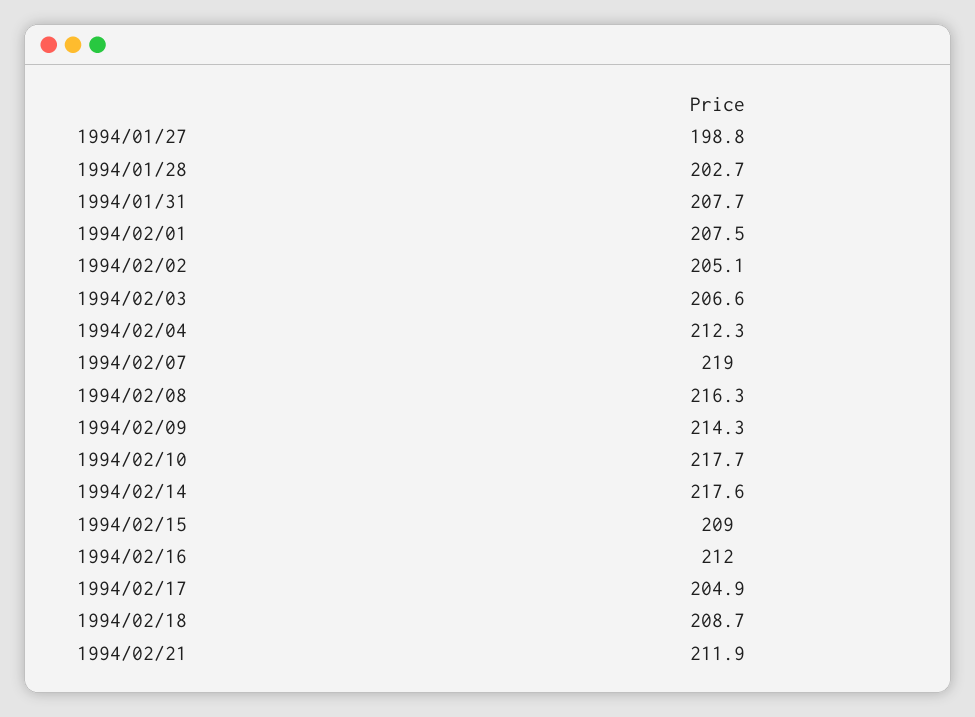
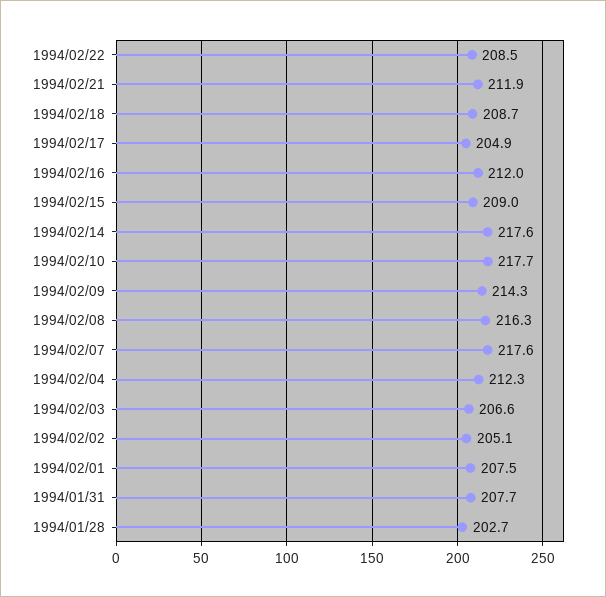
1994/01/27: 198.8 -> none
1994/02/07: 219 -> 217.6
1994/02/22: none -> 208.5

